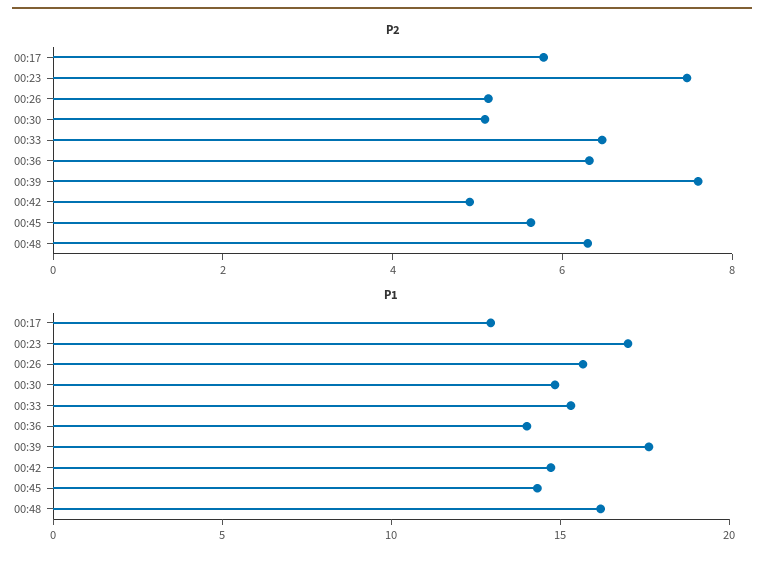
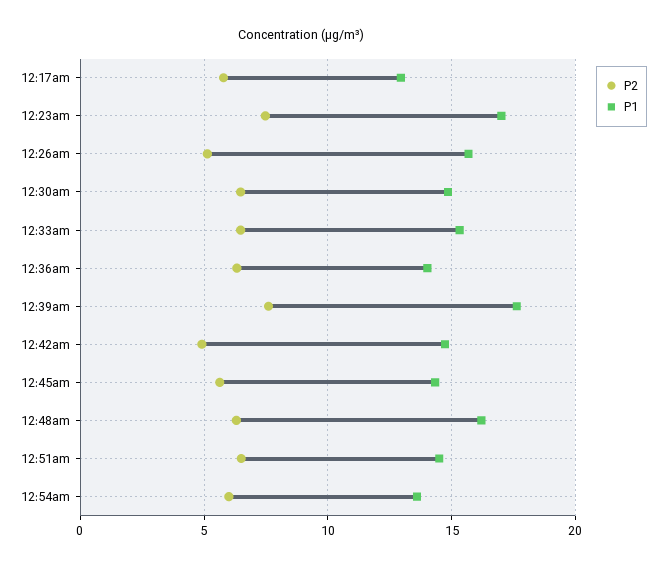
P2, 00:30: 5 -> 6.5
P2, 12:51am: none -> 6.5
P1, 12:51am: none -> 14.5
P2, 12:54am: none -> 6
P1, 12:54am: none -> 13.5

